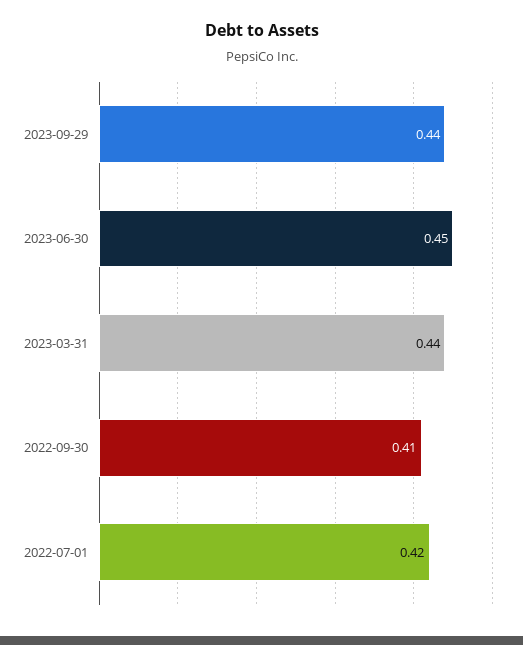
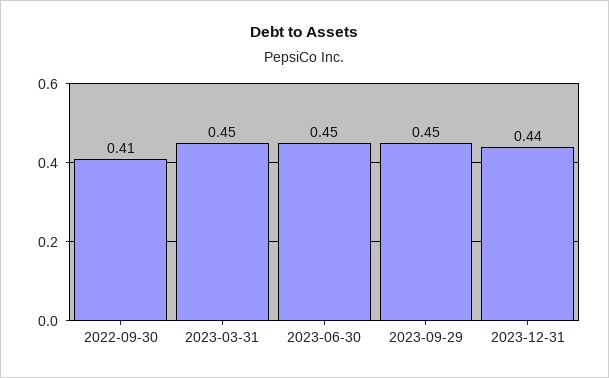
2023-09-29: 0.44 -> 0.45
2023-03-31: 0.44 -> 0.45
2022-07-01: 0.42 -> none
2023-12-31: none -> 0.44

